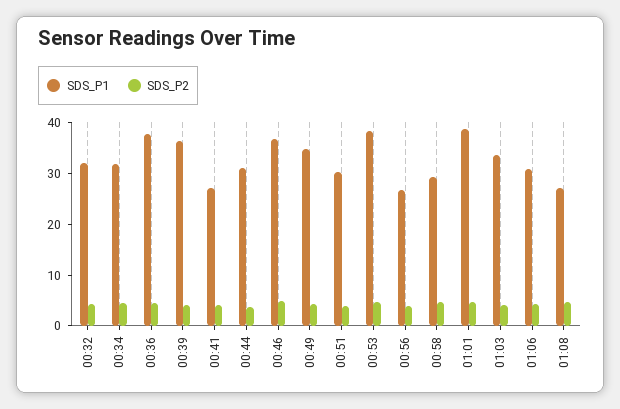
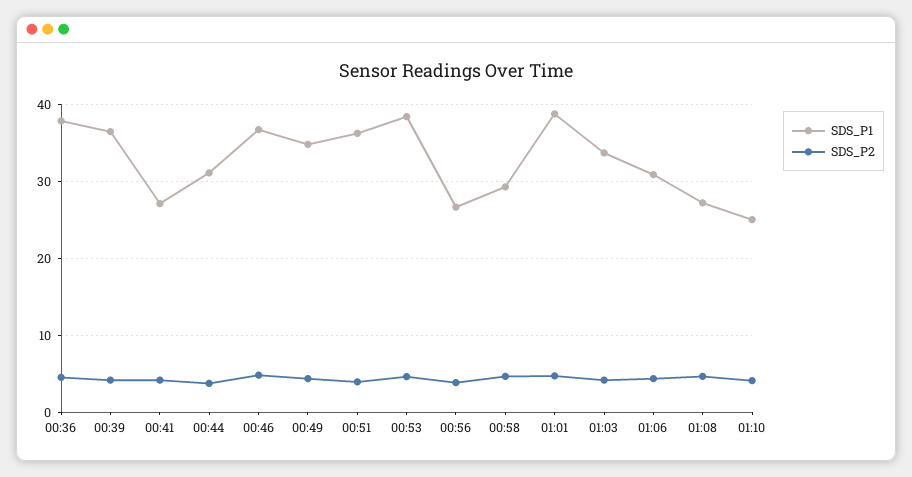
SDS_P1, 00:32: 32 -> none
SDS_P2, 00:32: 4 -> none
SDS_P1, 00:34: 32 -> none
SDS_P2, 00:34: 4 -> none
SDS_P1, 00:51: 30 -> 36
SDS_P1, 01:10: none -> 25
SDS_P2, 01:10: none -> 4

